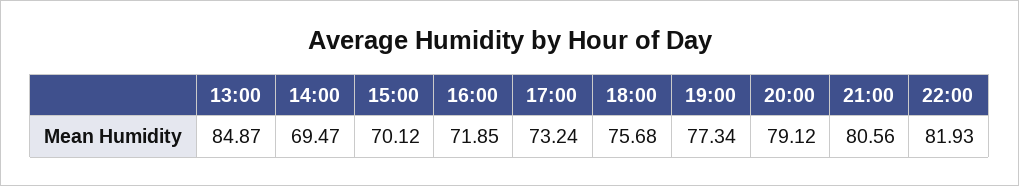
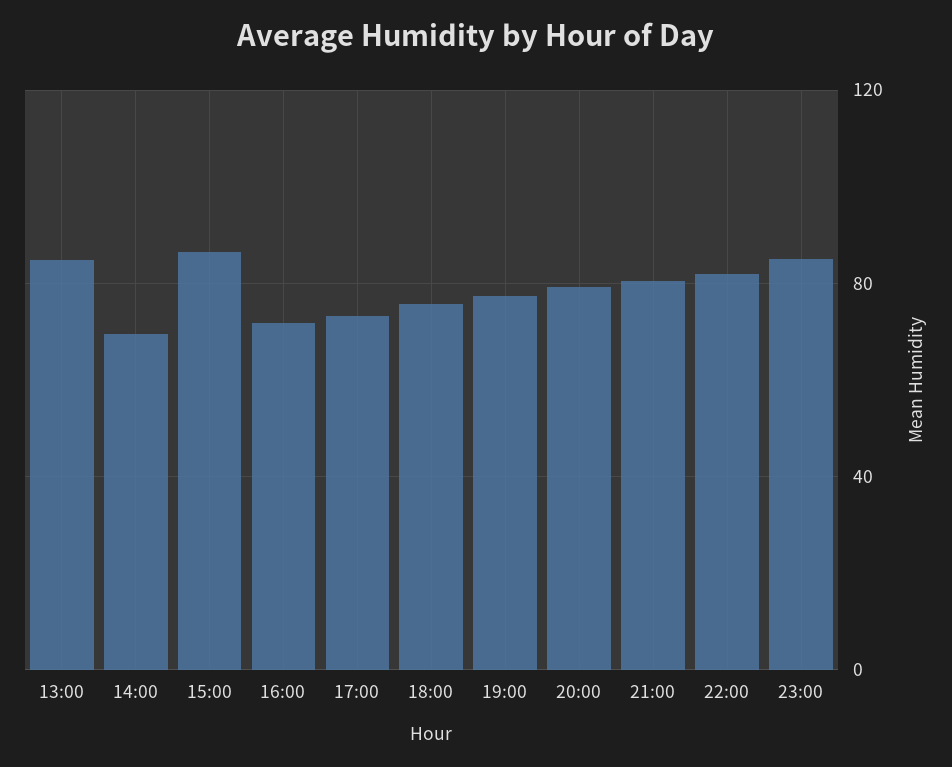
15:00: 70.12 -> 85
23:00: none -> 85

